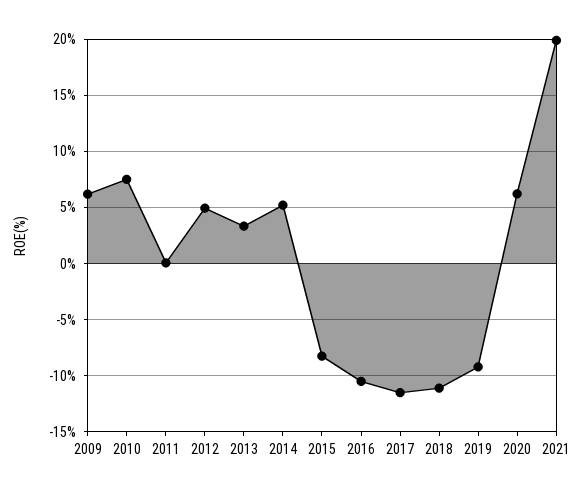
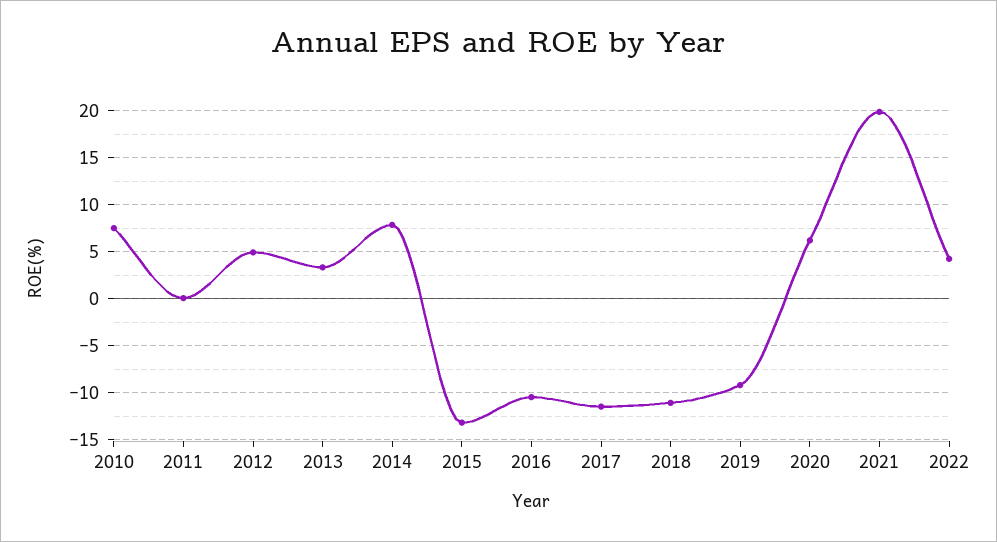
2009: 6 -> none
2014: 5 -> 8
2015: -8 -> -13
2022: none -> 4

